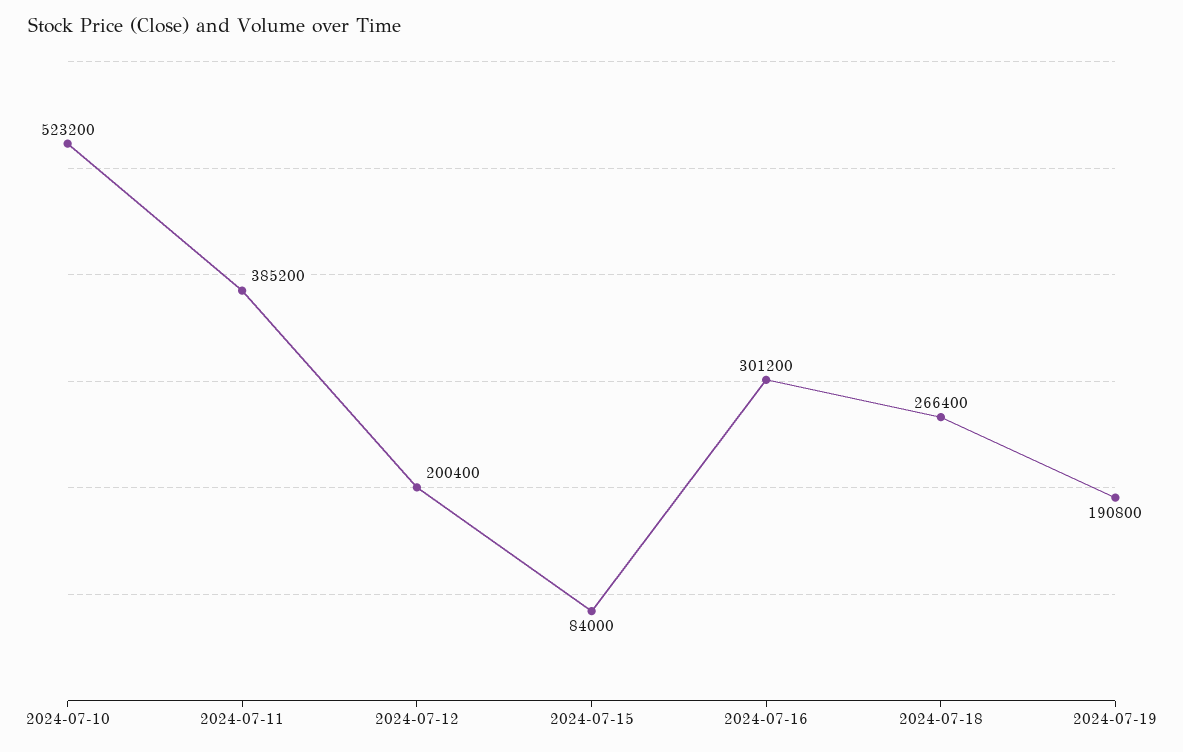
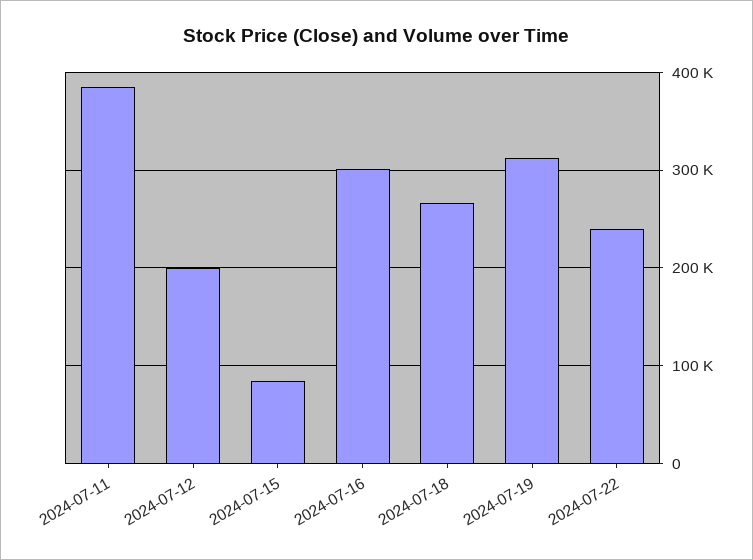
2024-07-10: 523200 -> none
2024-07-19: 190800 -> 310000
2024-07-22: none -> 240000

